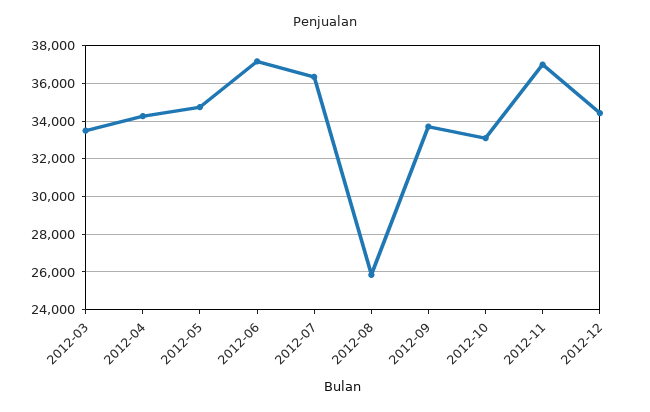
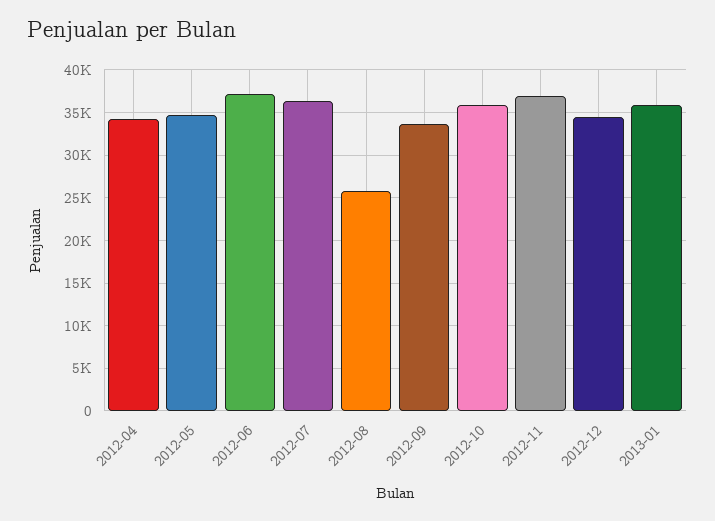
2012-03: 33500 -> none
2012-10: 33000 -> 36000
2013-01: none -> 36000

